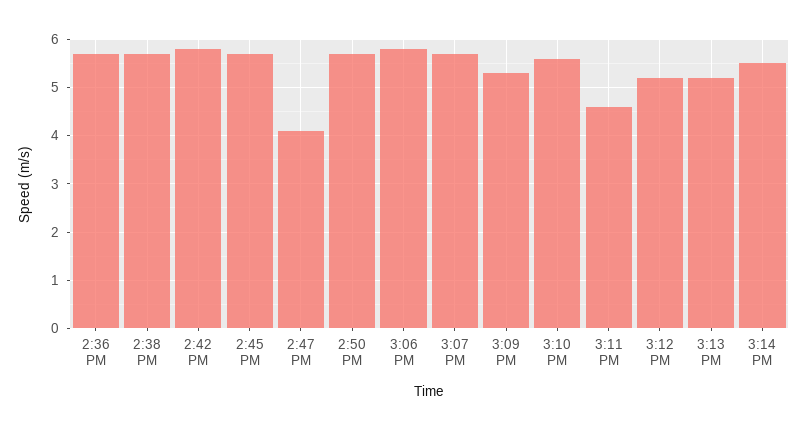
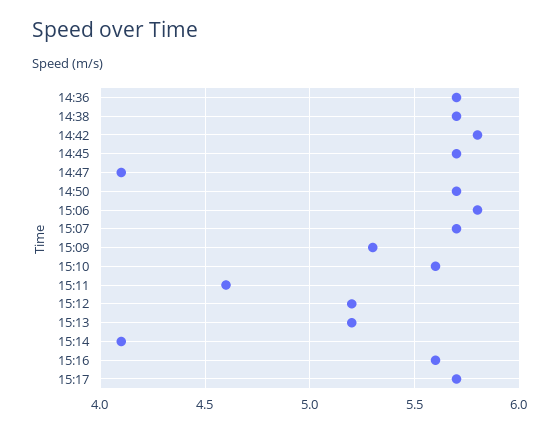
3:14 PM: 5.5 -> 4.1
15:16: none -> 5.6
15:17: none -> 5.7

